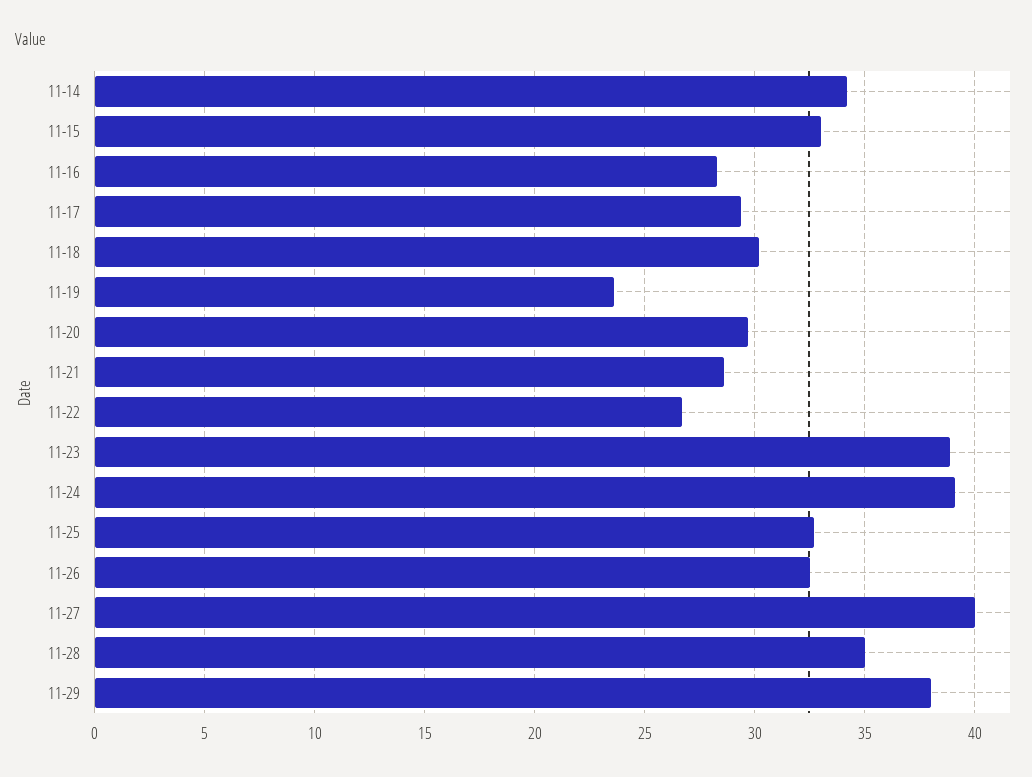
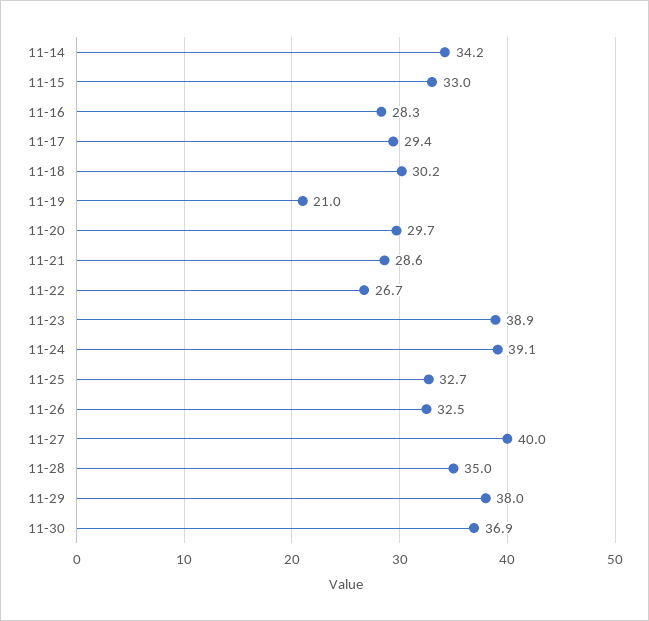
11-19: 23.5 -> 21
11-30: none -> 36.9

